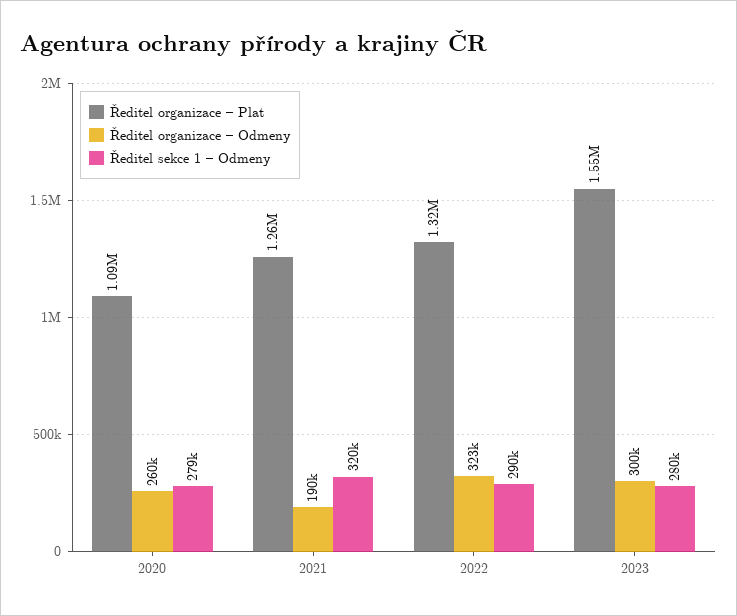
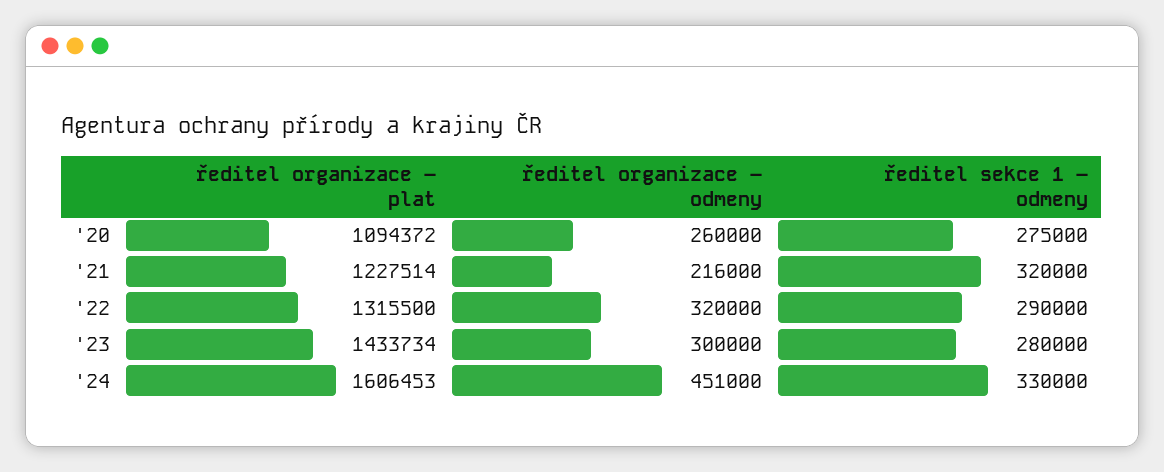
Ředitel sekce 1 – Odmeny, 2020: 279000 -> 275000
Ředitel organizace – Plat, 2021: 1260000 -> 1227514
Ředitel organizace – Odmeny, 2021: 190000 -> 216000
Ředitel organizace – Odmeny, 2022: 323000 -> 320000
Ředitel organizace – Plat, 2023: 1550000 -> 1433734
Ředitel organizace – Plat, '24: none -> 1606453
Ředitel organizace – Odmeny, '24: none -> 451000
Ředitel sekce 1 – Odmeny, '24: none -> 330000

